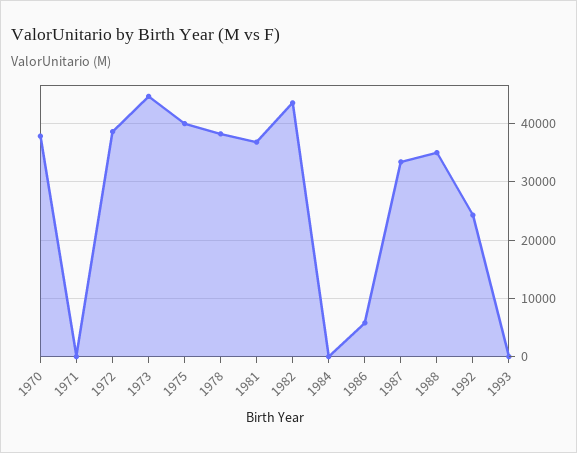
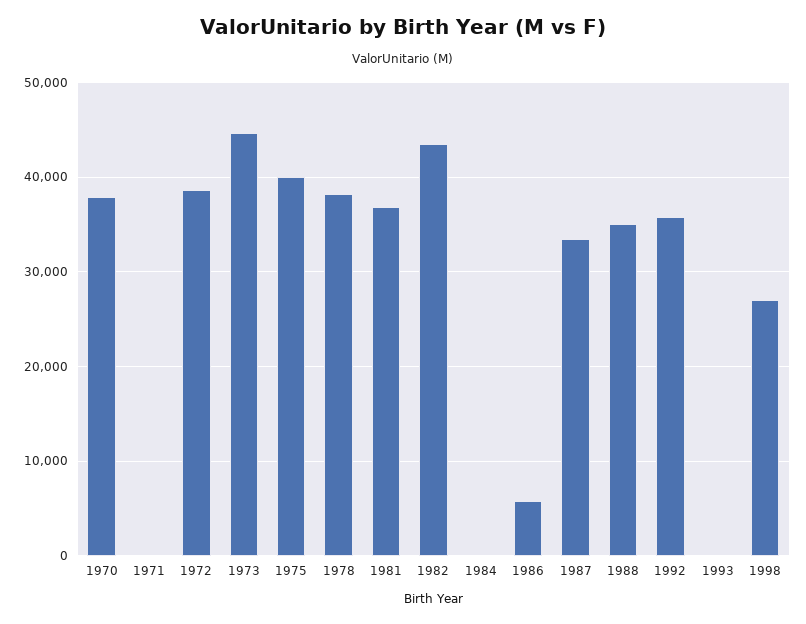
1992: 24000 -> 36000
1998: none -> 27000

